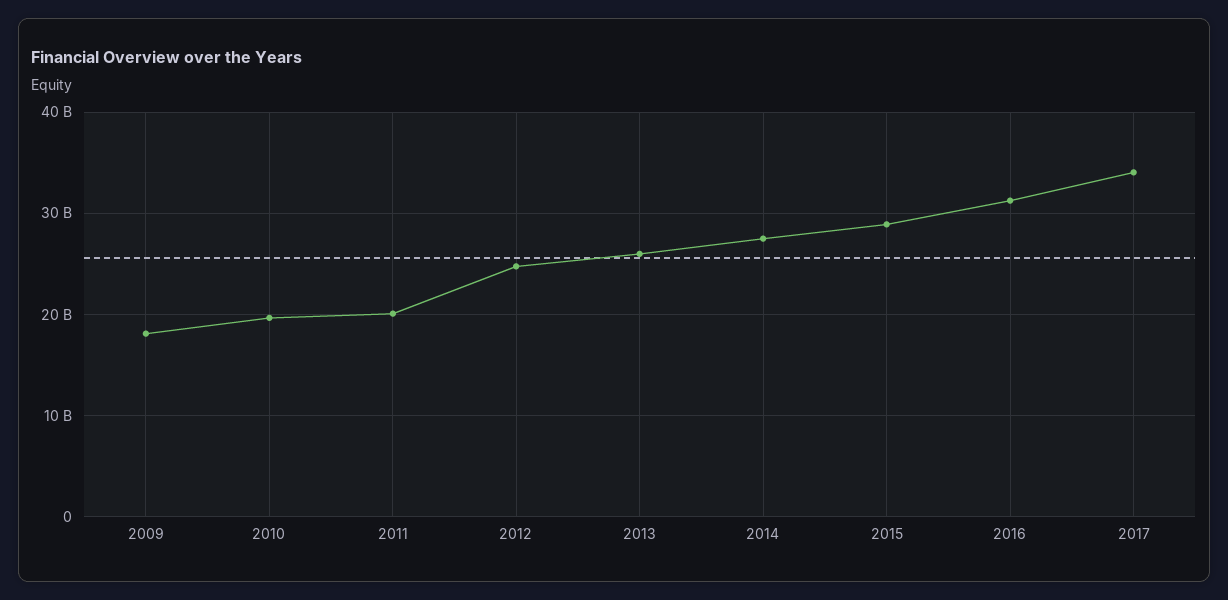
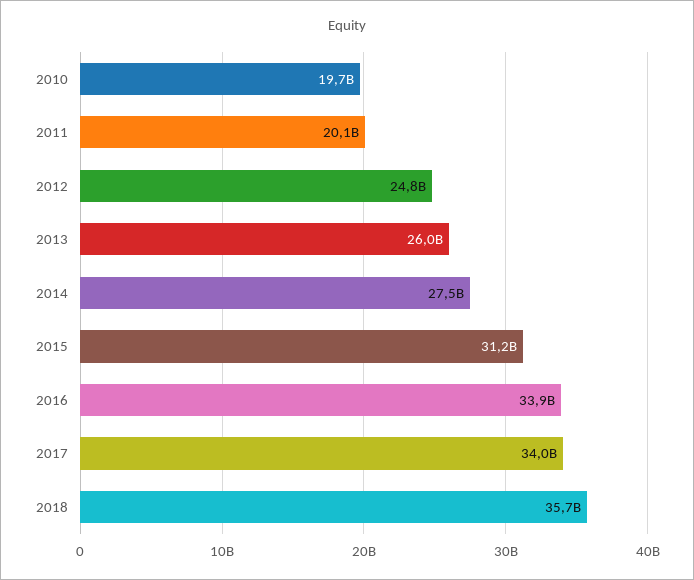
2009: 18000000000 -> none
2015: 29000000000 -> 31200000000
2016: 31000000000 -> 33900000000
2018: none -> 35700000000

